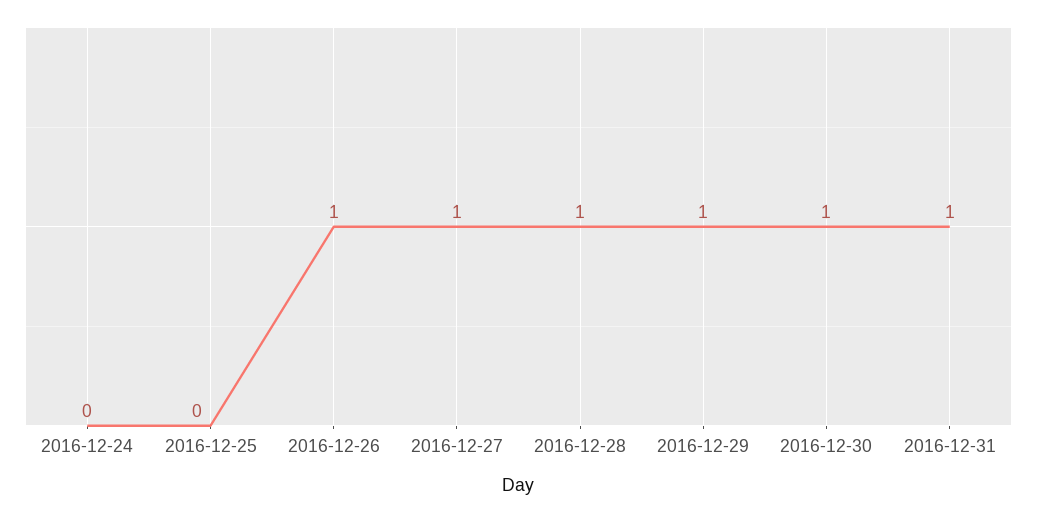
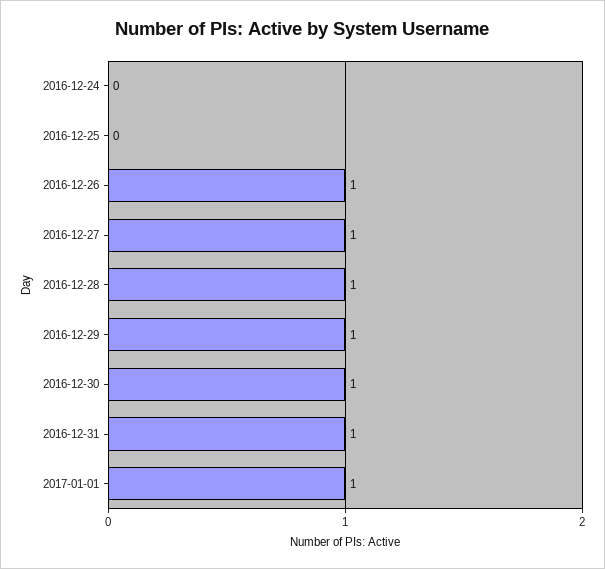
2017-01-01: none -> 1

